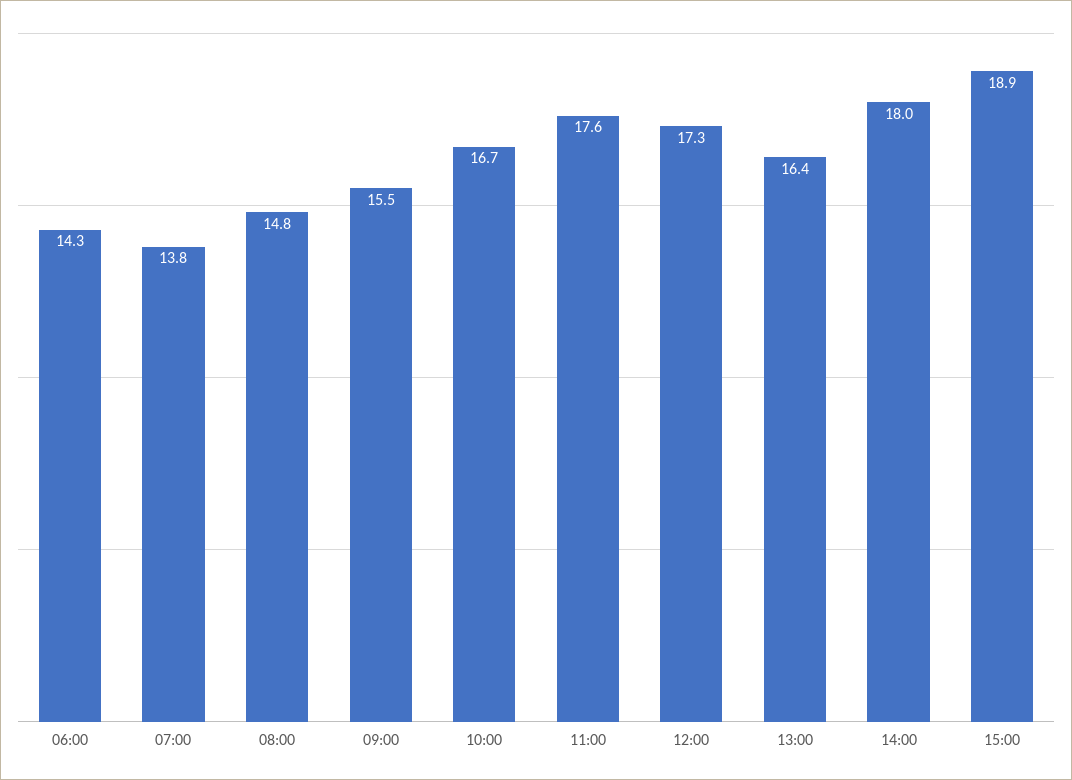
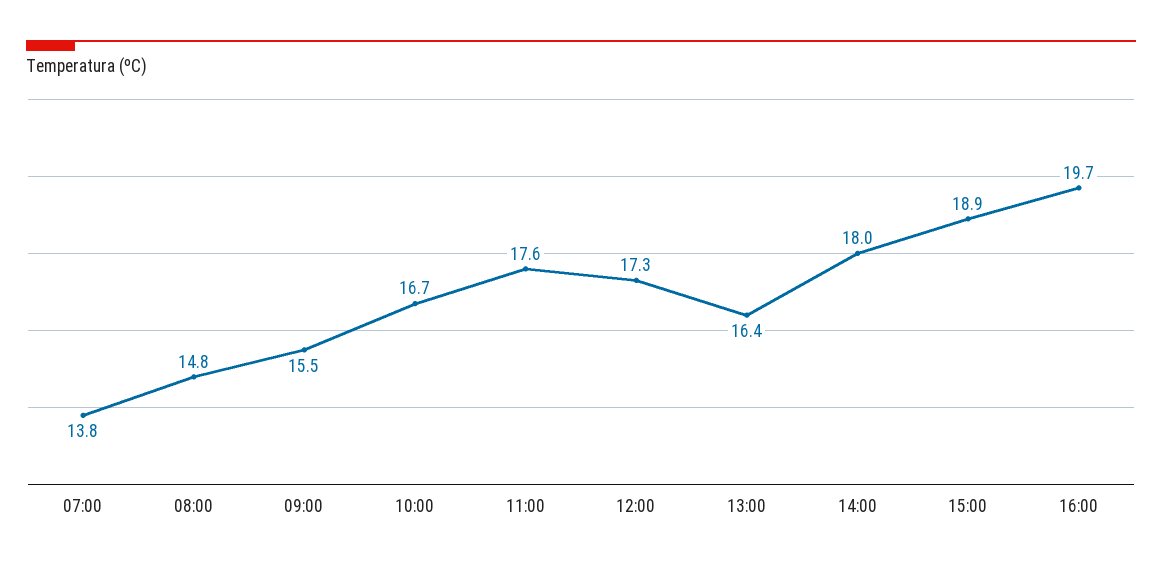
06:00: 14.3 -> none
16:00: none -> 19.7

